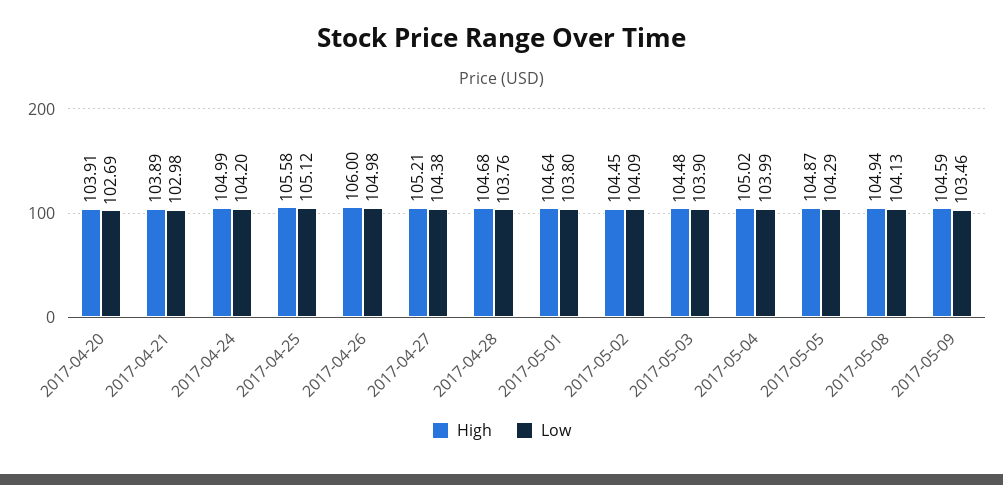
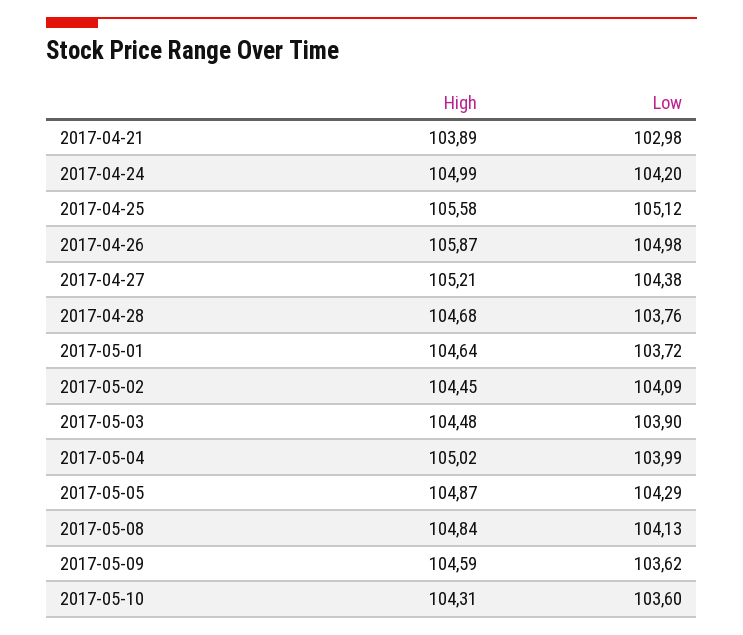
High, 2017-04-20: 103.91 -> none
Low, 2017-04-20: 102.69 -> none
High, 2017-04-26: 106 -> 105.87
Low, 2017-05-01: 103.8 -> 103.72
High, 2017-05-08: 104.94 -> 104.84
Low, 2017-05-09: 103.46 -> 103.62
High, 2017-05-10: none -> 104.31
Low, 2017-05-10: none -> 103.6

